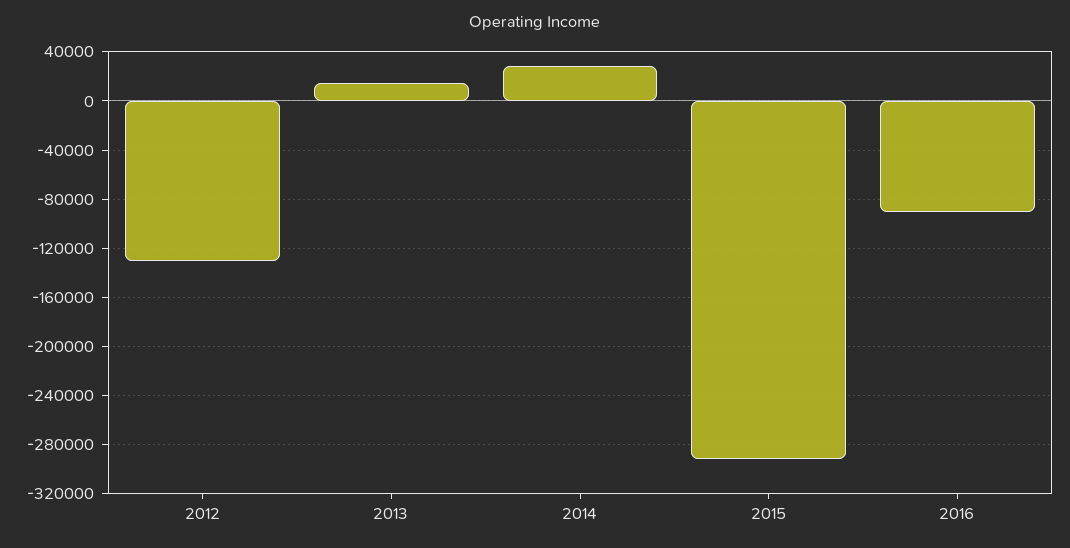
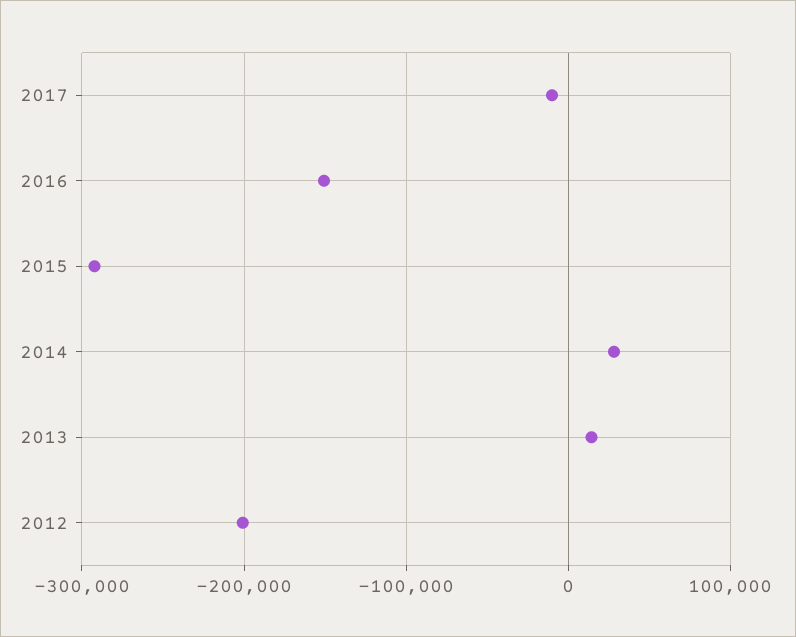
2012: -130000 -> -200000
2016: -90000 -> -150000
2017: none -> -10000

